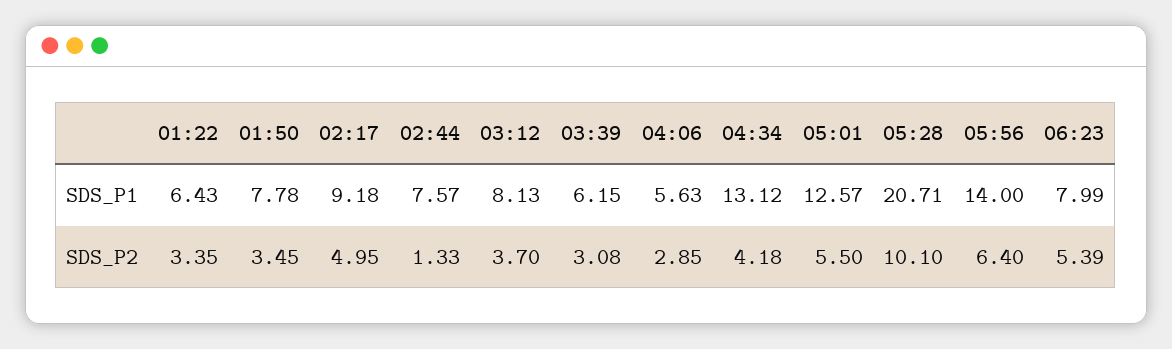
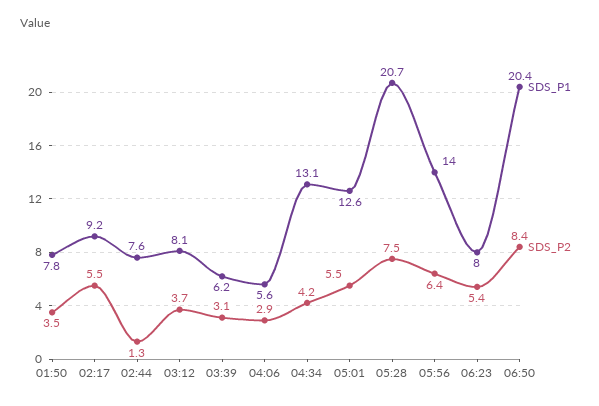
SDS_P1, 01:22: 6.43 -> none
SDS_P2, 01:22: 3.35 -> none
SDS_P2, 02:17: 4.95 -> 5.5
SDS_P2, 05:28: 10.1 -> 7.5
SDS_P1, 06:50: none -> 20.4
SDS_P2, 06:50: none -> 8.4

